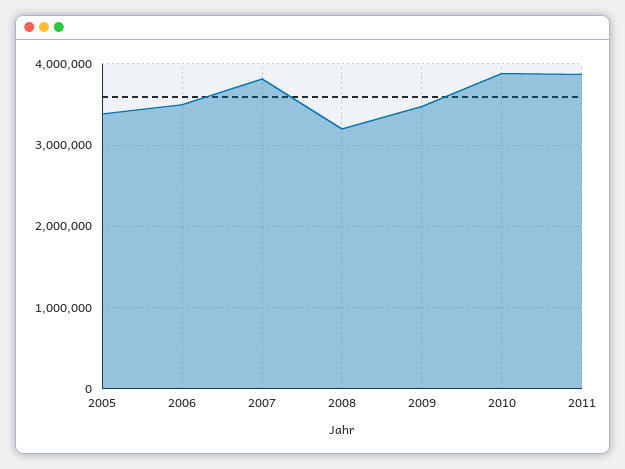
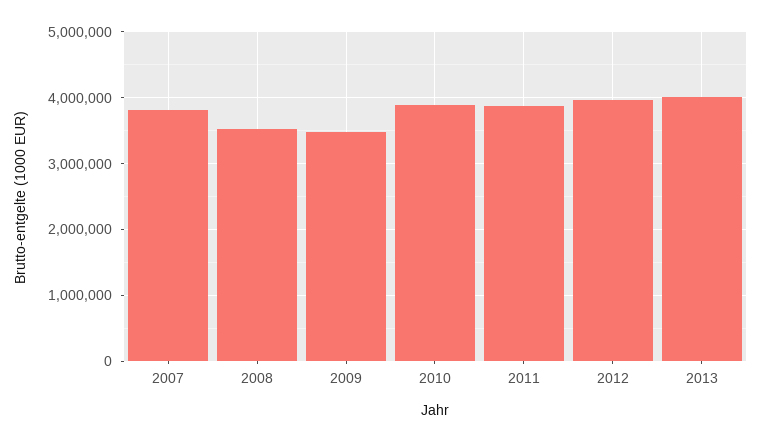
2005: 3400000 -> none
2006: 3500000 -> none
2008: 3200000 -> 3500000
2012: none -> 4000000
2013: none -> 4000000

